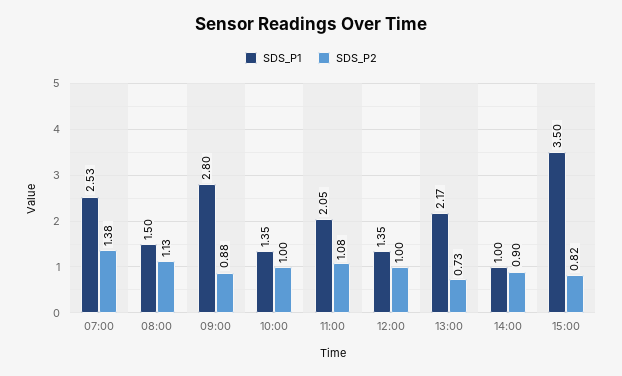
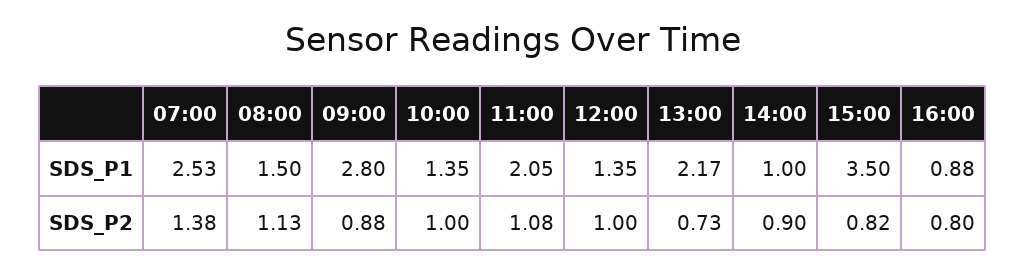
SDS_P1, 16:00: none -> 0.88
SDS_P2, 16:00: none -> 0.8

